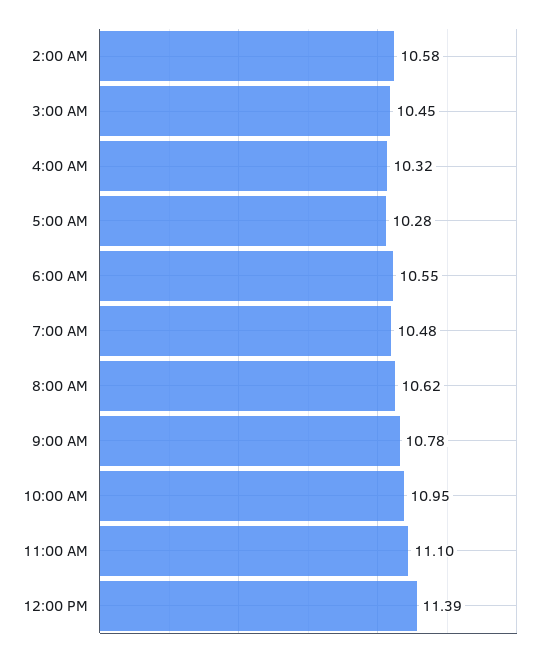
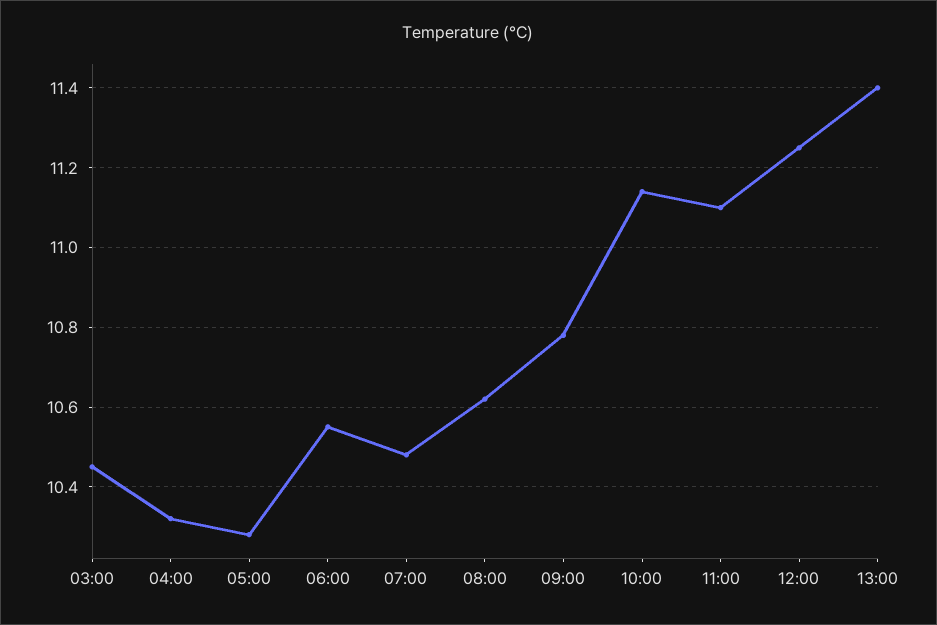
2:00 AM: 10.58 -> none
10:00 AM: 10.95 -> 11.15
12:00 PM: 11.39 -> 11.25
13:00: none -> 11.4

